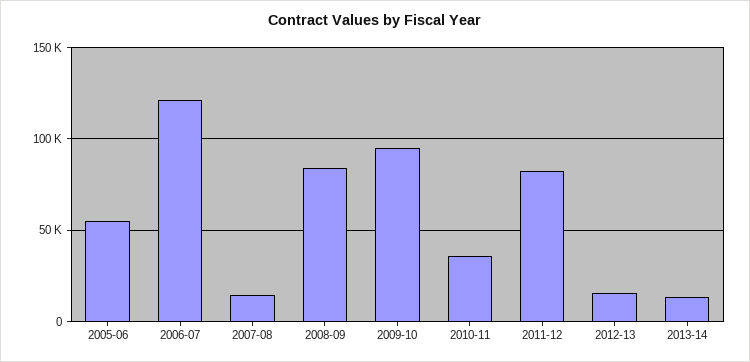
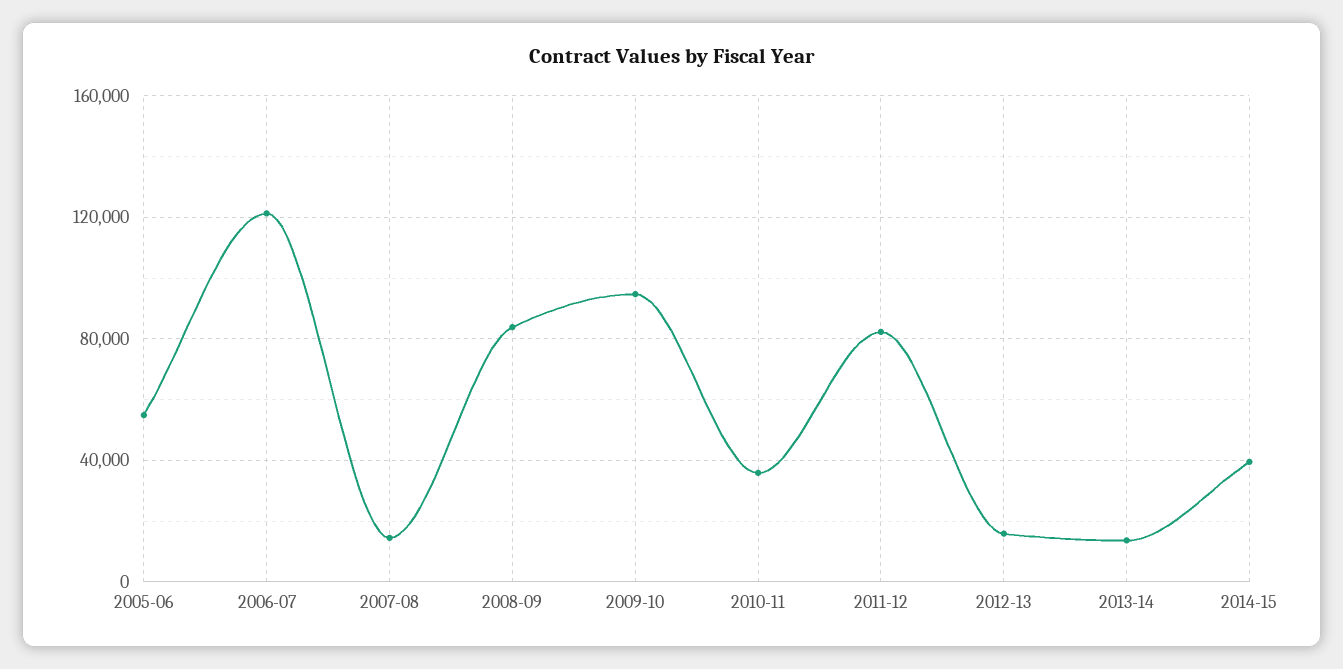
2014-15: none -> 40000

